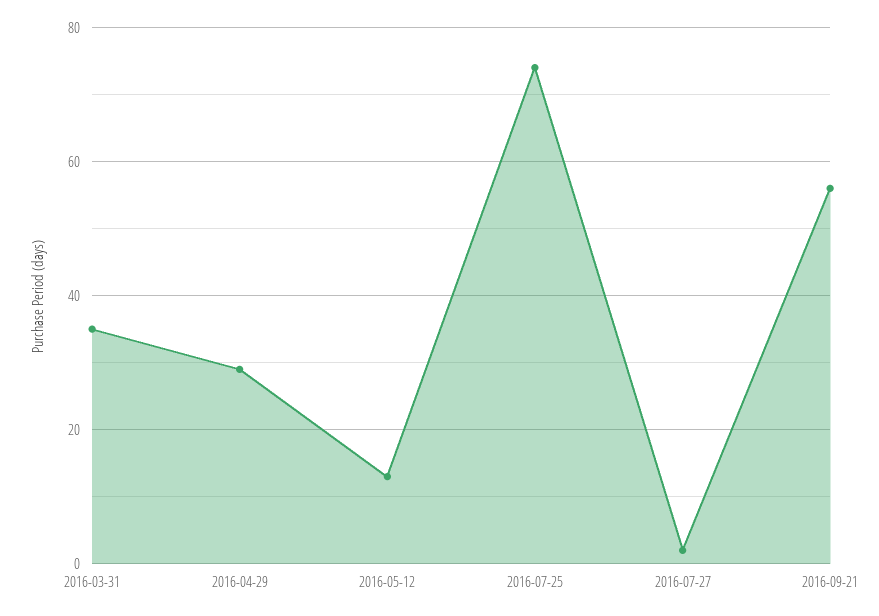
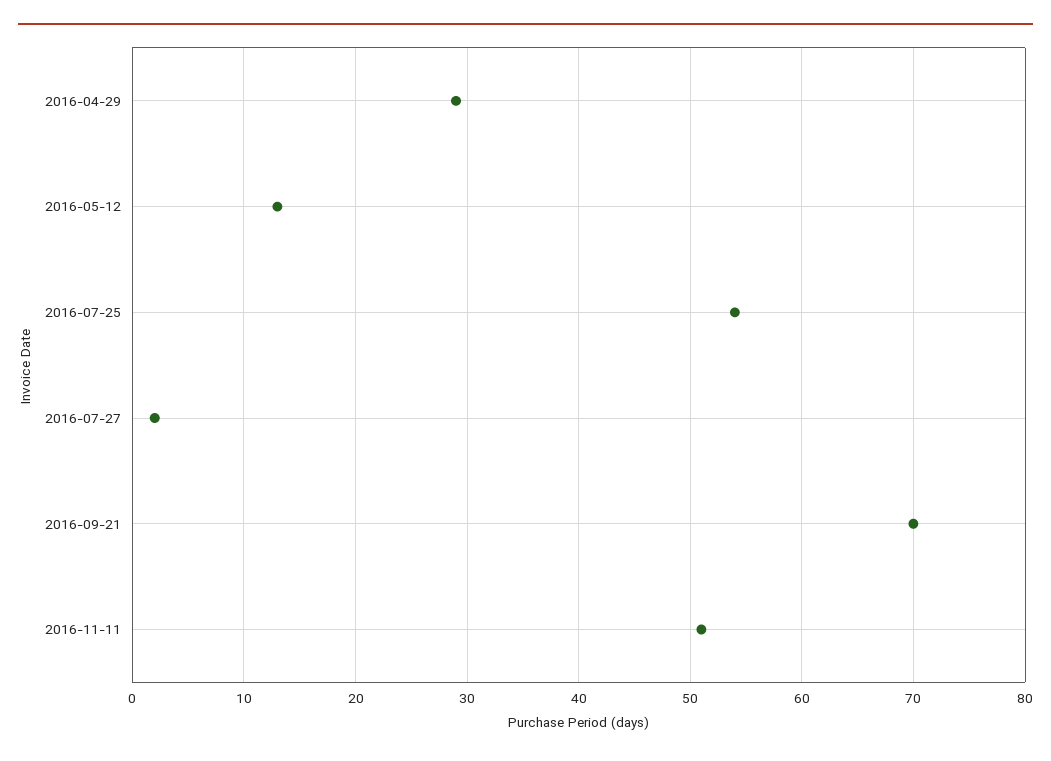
2016-03-31: 35 -> none
2016-07-25: 75 -> 54
2016-09-21: 55 -> 70
2016-11-11: none -> 51

